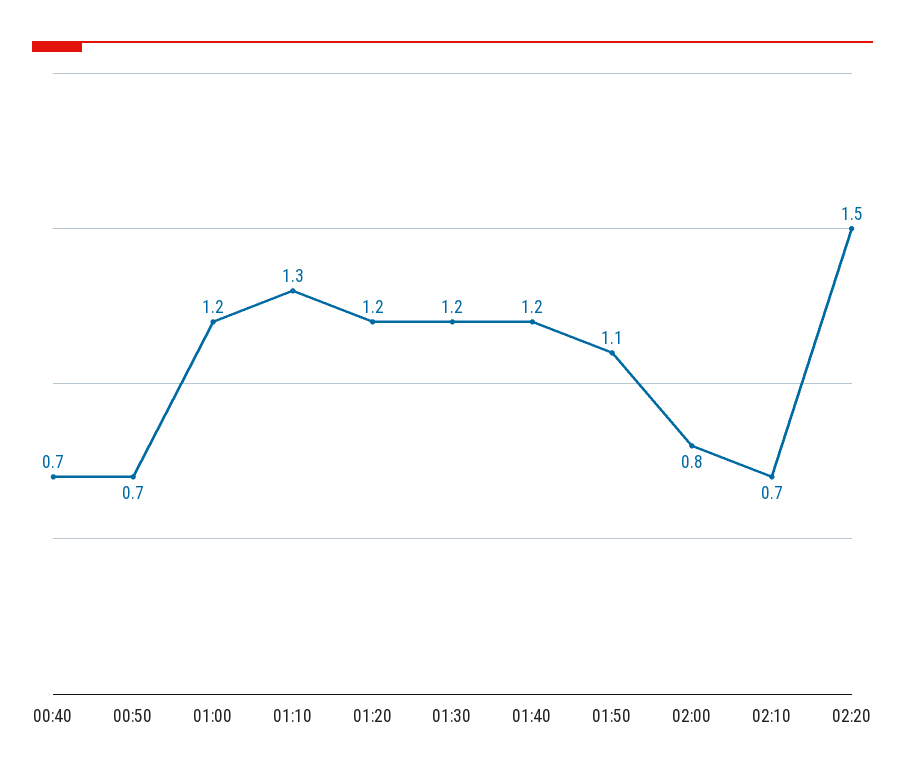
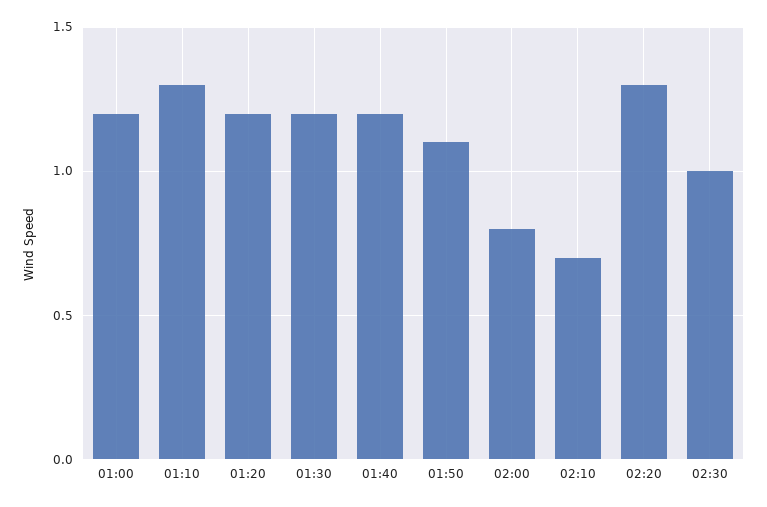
00:40: 0.7 -> none
00:50: 0.7 -> none
02:20: 1.5 -> 1.3
02:30: none -> 1

